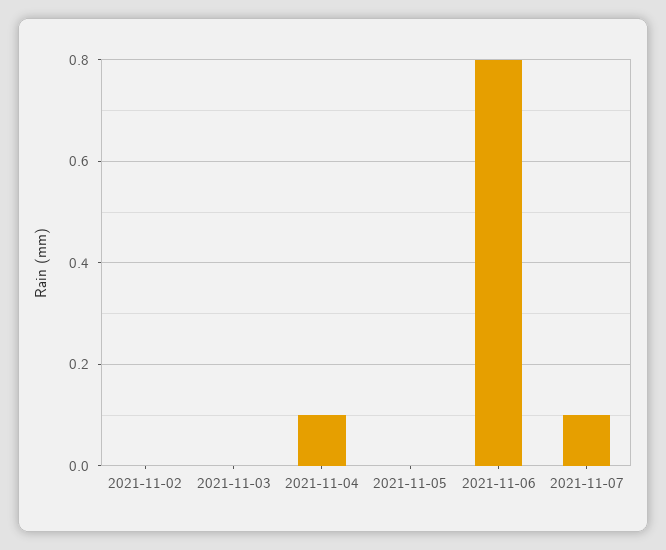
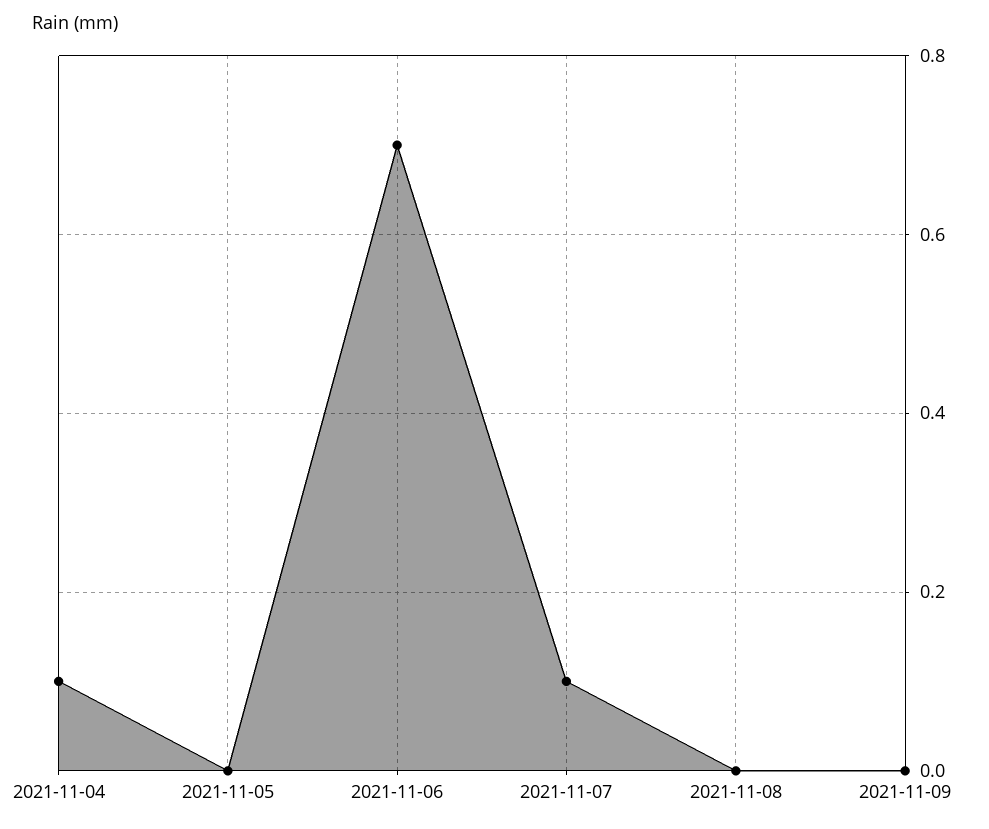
2021-11-02: 0 -> none
2021-11-03: 0 -> none
2021-11-06: 0.8 -> 0.7
2021-11-08: none -> 0
2021-11-09: none -> 0

